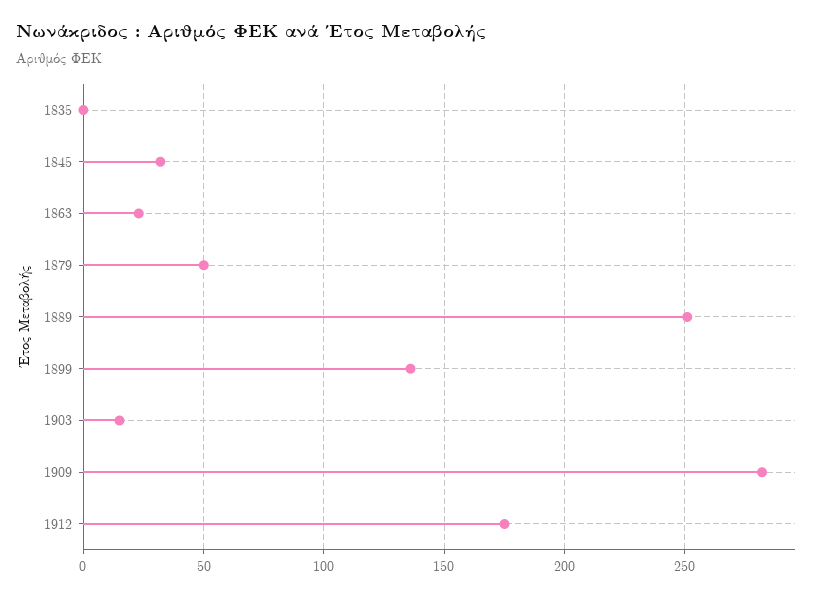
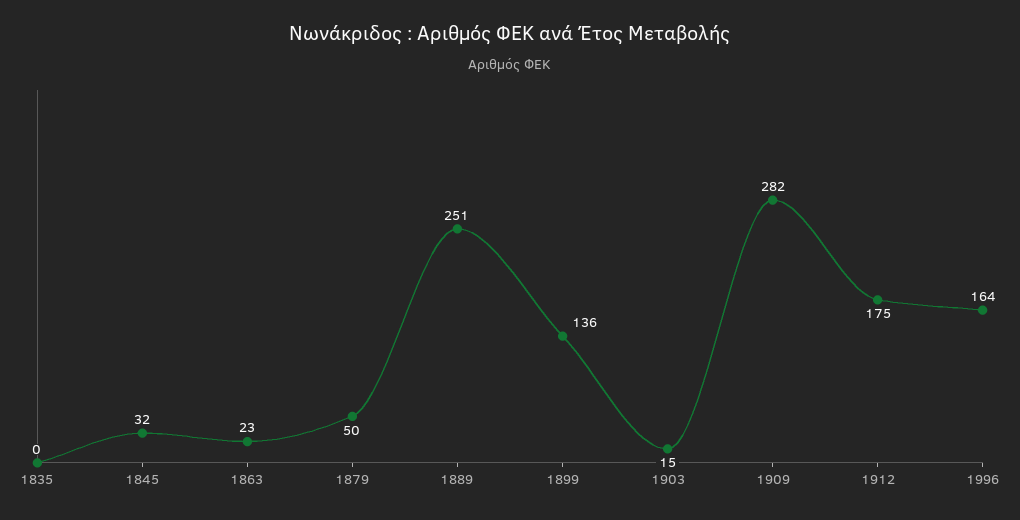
1996: none -> 164

